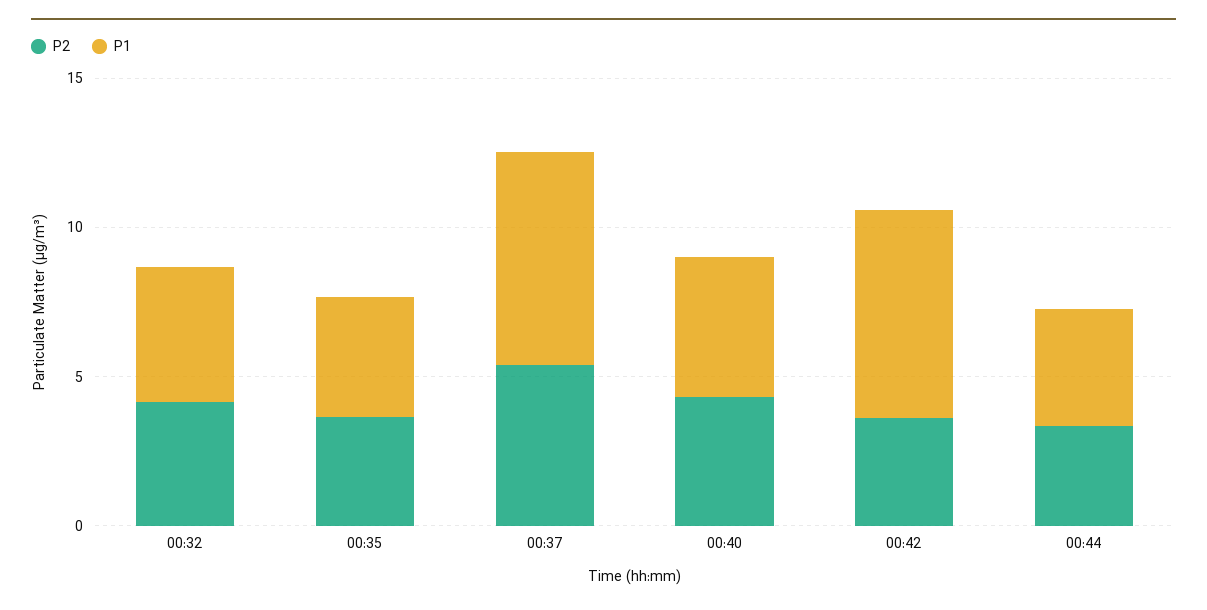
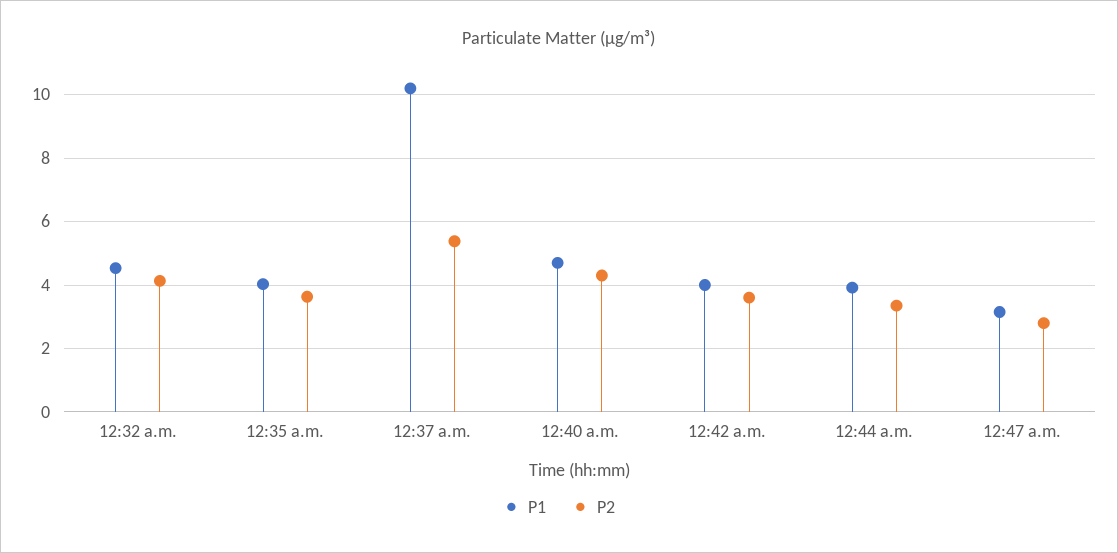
P1, 00:37: 7 -> 10.2
P1, 00:42: 7 -> 4
P1, 12:47 a.m.: none -> 3.2
P2, 12:47 a.m.: none -> 2.8

